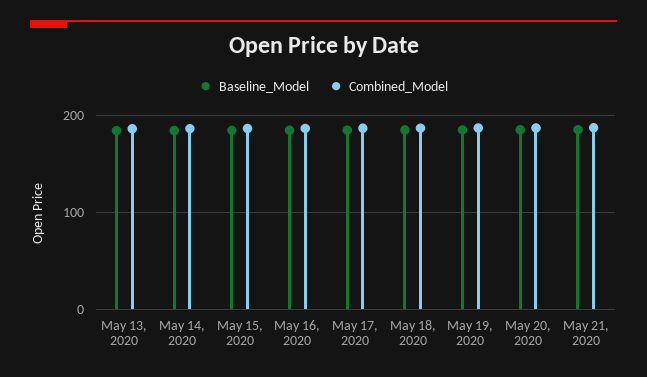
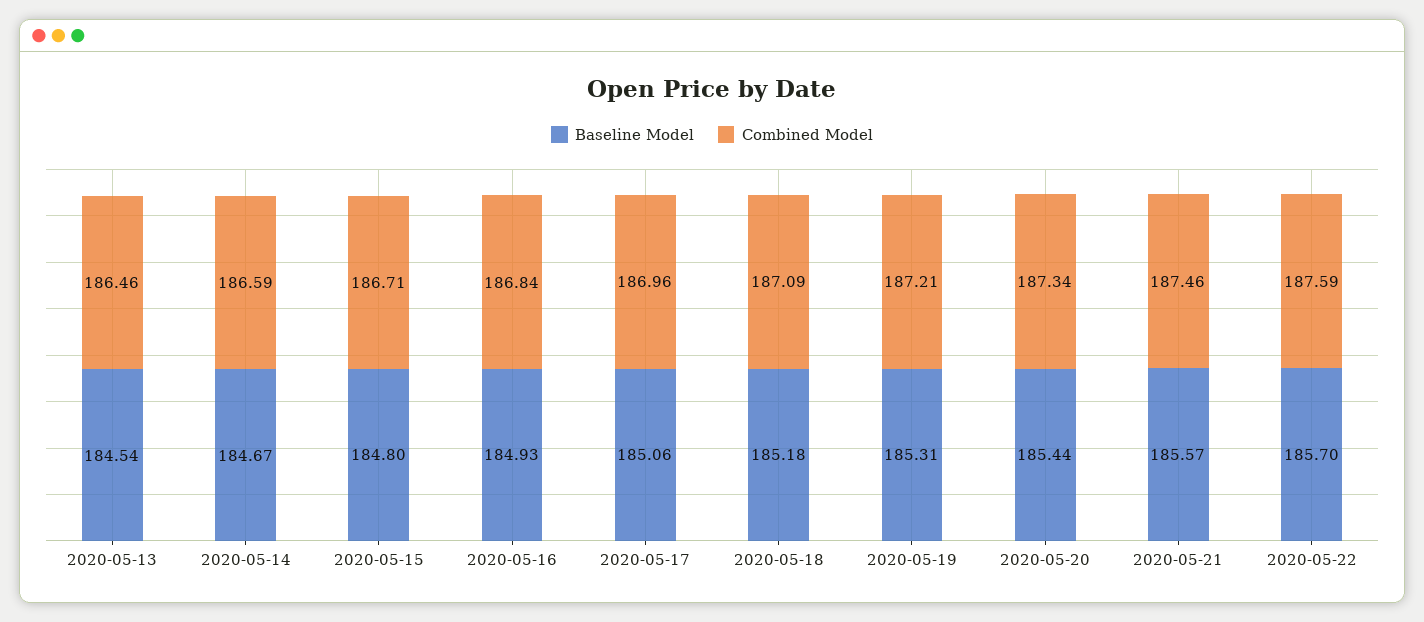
Baseline_Model, 2020-05-22: none -> 185.7
Combined_Model, 2020-05-22: none -> 187.59

